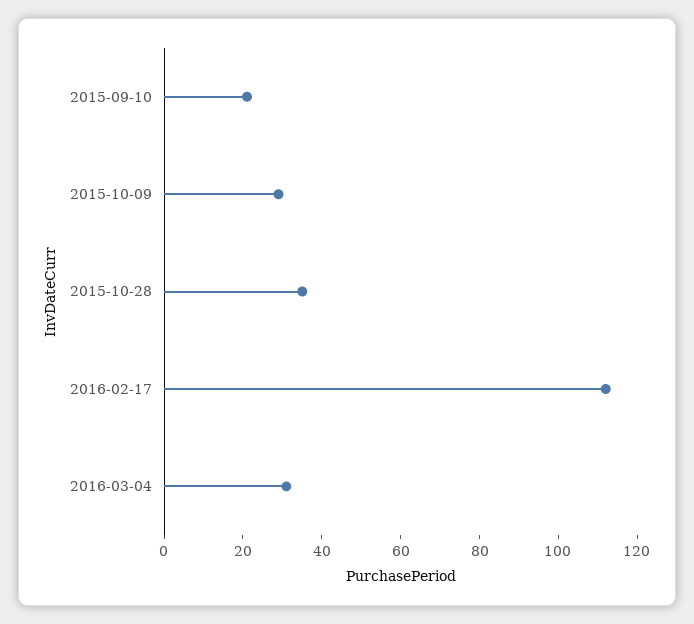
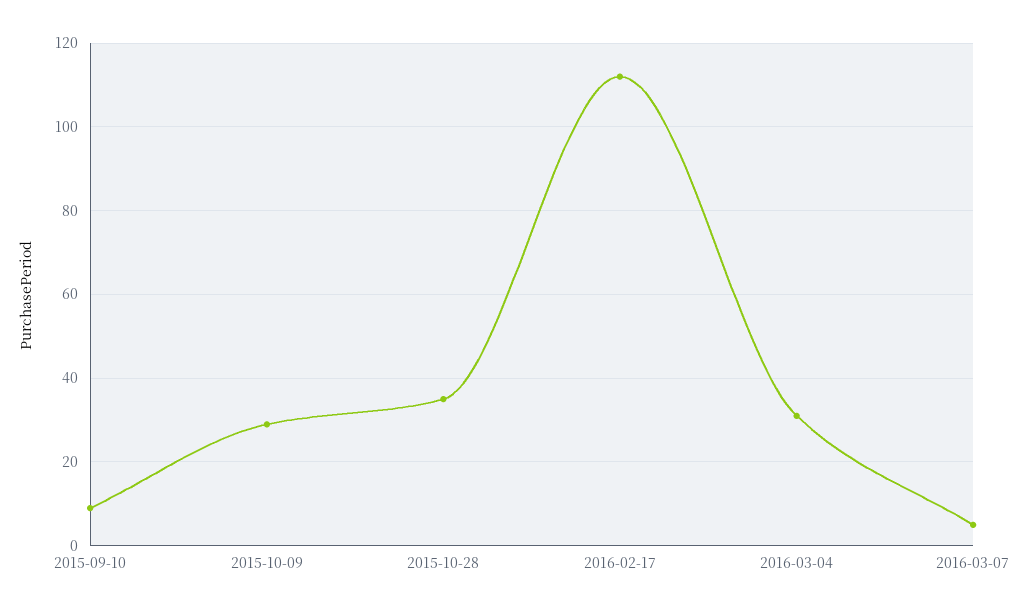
2015-09-10: 20 -> 10
2016-03-07: none -> 5

